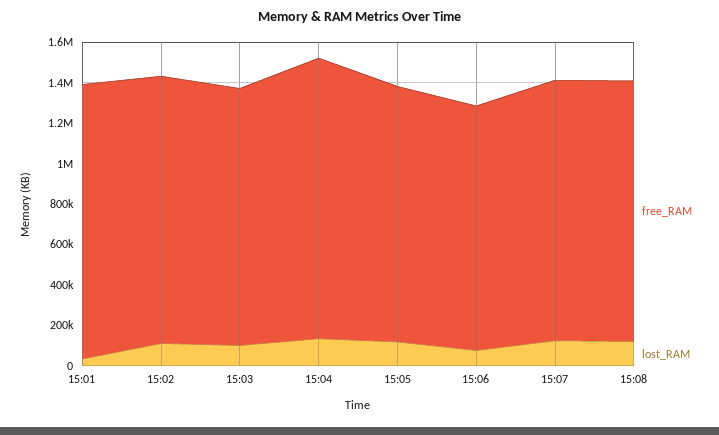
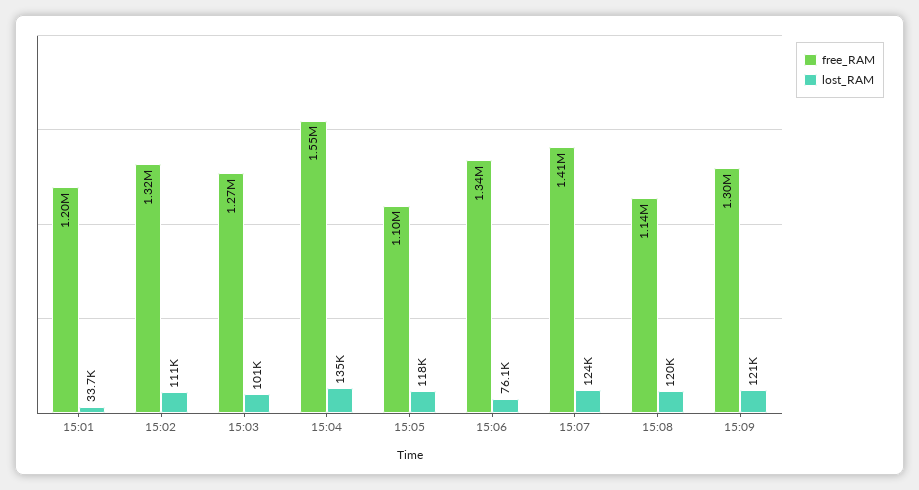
free_RAM, 15:01: 1350000 -> 1200000
free_RAM, 15:04: 1400000 -> 1550000
free_RAM, 15:05: 1250000 -> 1100000
free_RAM, 15:06: 1200000 -> 1340000
free_RAM, 15:07: 1300000 -> 1410000
free_RAM, 15:08: 1300000 -> 1140000
free_RAM, 15:09: none -> 1300000
lost_RAM, 15:09: none -> 121000

